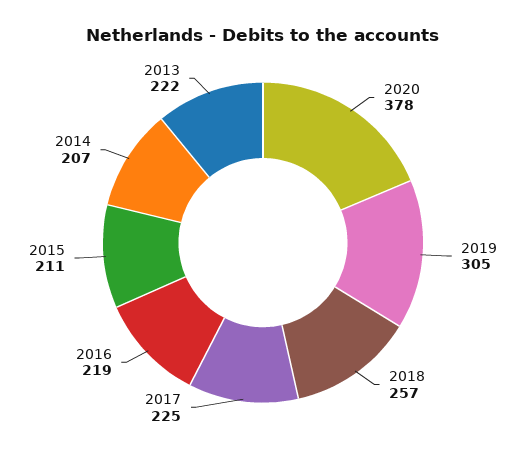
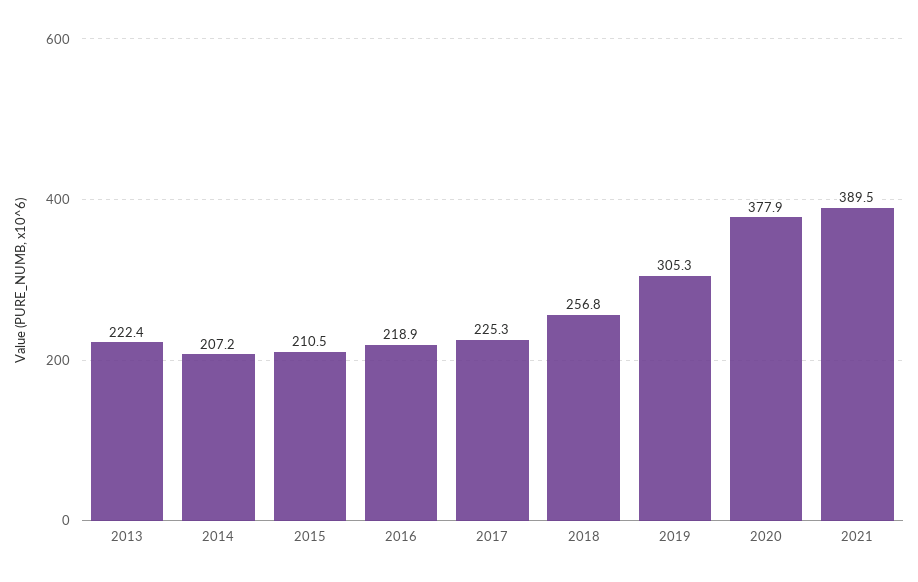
2021: none -> 389.5

